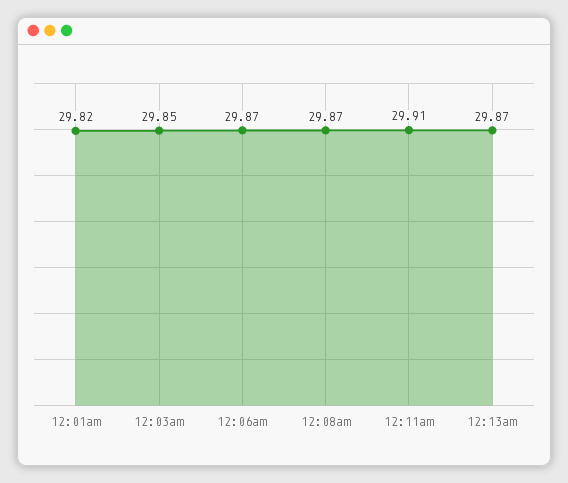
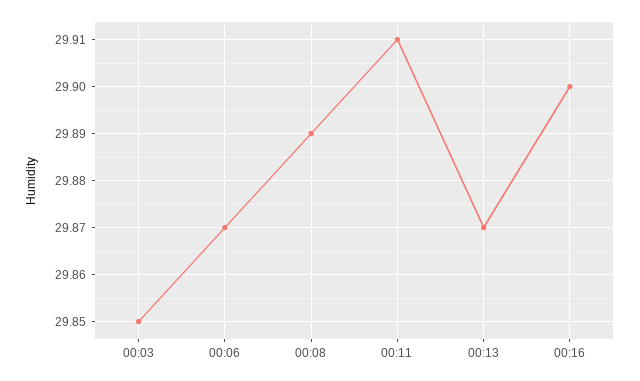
12:01am: 29.82 -> none
12:08am: 29.87 -> 29.89
00:16: none -> 29.9

